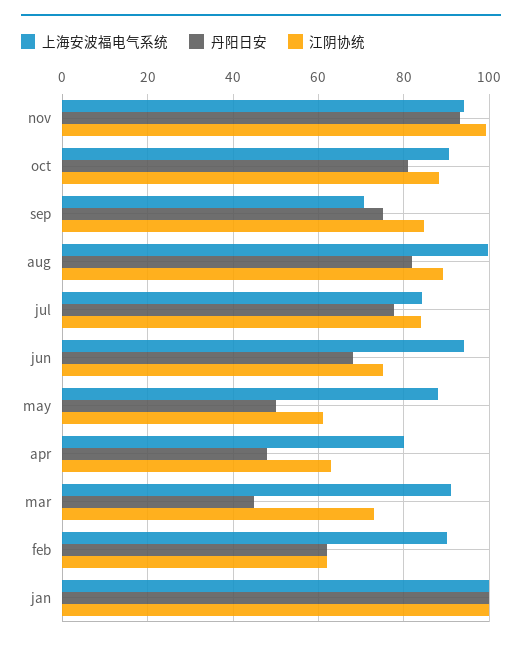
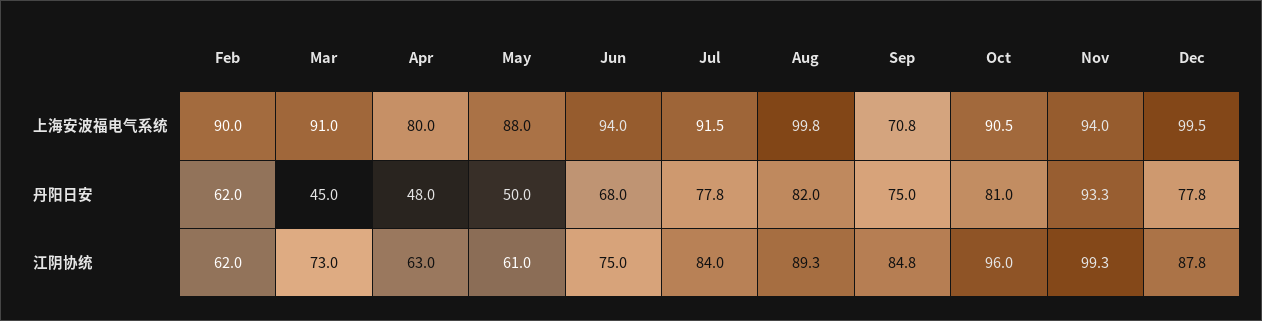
江阴协统, oct: 88 -> 96
上海安波福电气系统, jul: 84 -> 91.5
上海安波福电气系统, jan: 100 -> none
丹阳日安, jan: 100 -> none
江阴协统, jan: 100 -> none
上海安波福电气系统, Dec: none -> 99.5
丹阳日安, Dec: none -> 77.8
江阴协统, Dec: none -> 87.8

